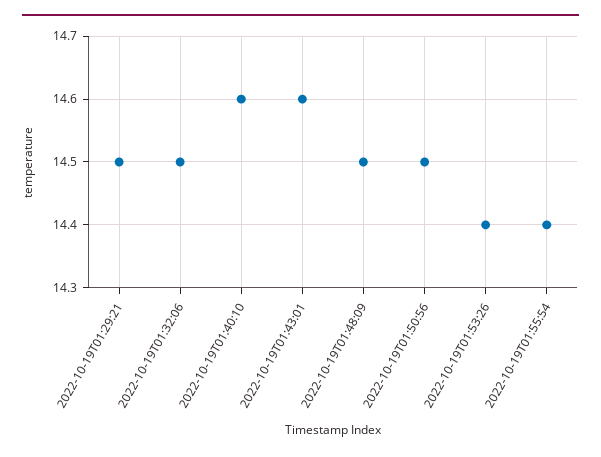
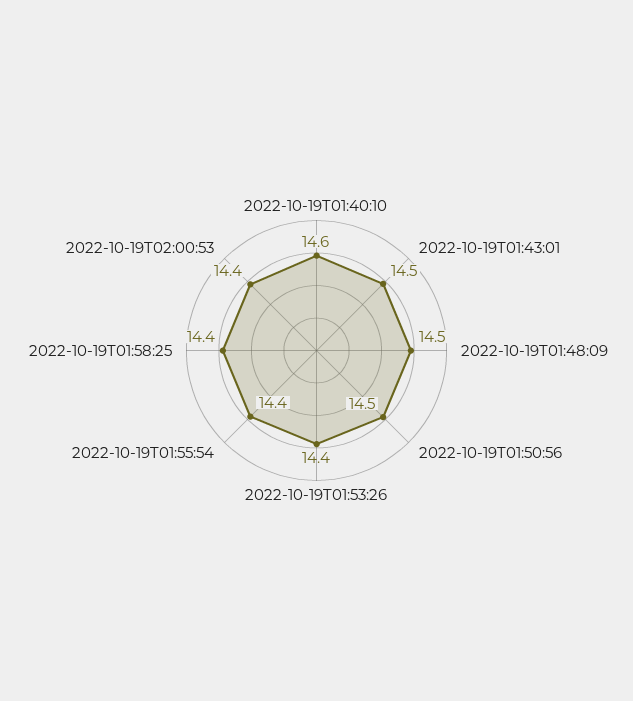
2022-10-19T01:29:21: 14.5 -> none
2022-10-19T01:32:06: 14.5 -> none
2022-10-19T01:43:01: 14.6 -> 14.5
2022-10-19T01:58:25: none -> 14.4
2022-10-19T02:00:53: none -> 14.4

